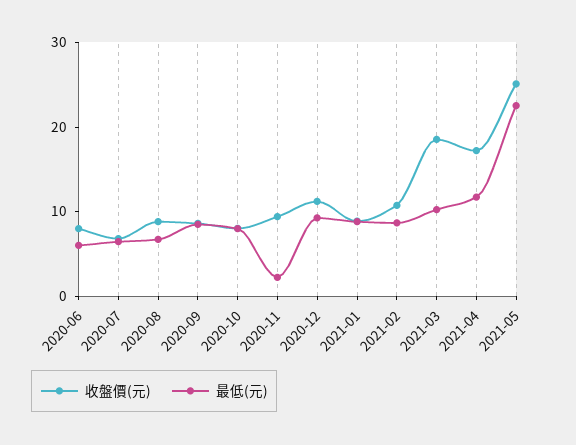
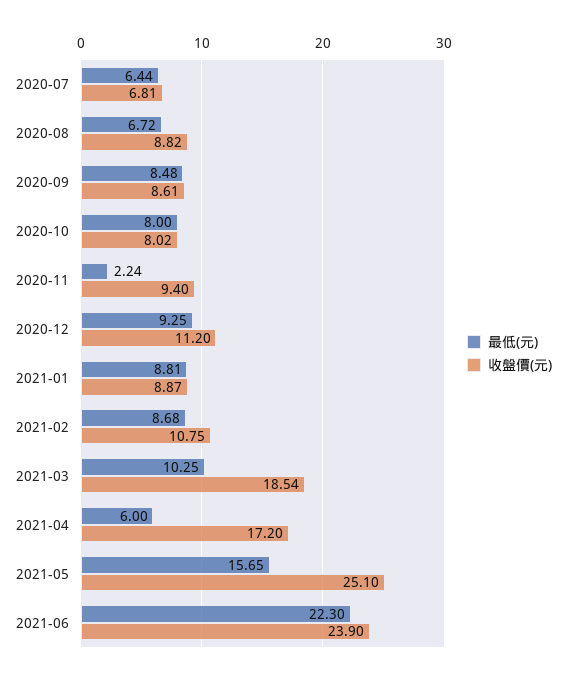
收盤價(元), 2020-06: 8 -> none
最低(元), 2020-06: 6 -> none
最低(元), 2021-04: 12 -> 6
最低(元), 2021-05: 22 -> 15.65
最低(元), 2021-06: none -> 22.3
收盤價(元), 2021-06: none -> 23.9

